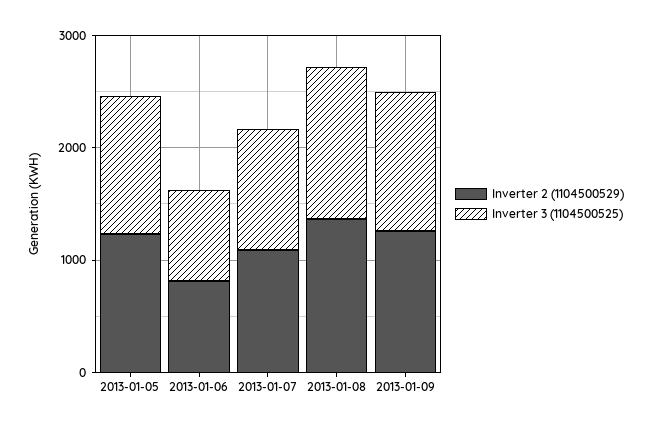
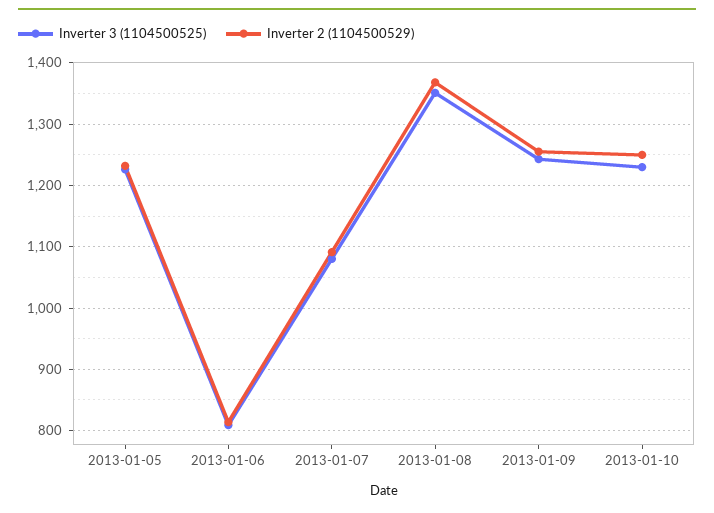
Inverter 3 (1104500525), 2013-01-10: none -> 1230
Inverter 2 (1104500529), 2013-01-10: none -> 1250

